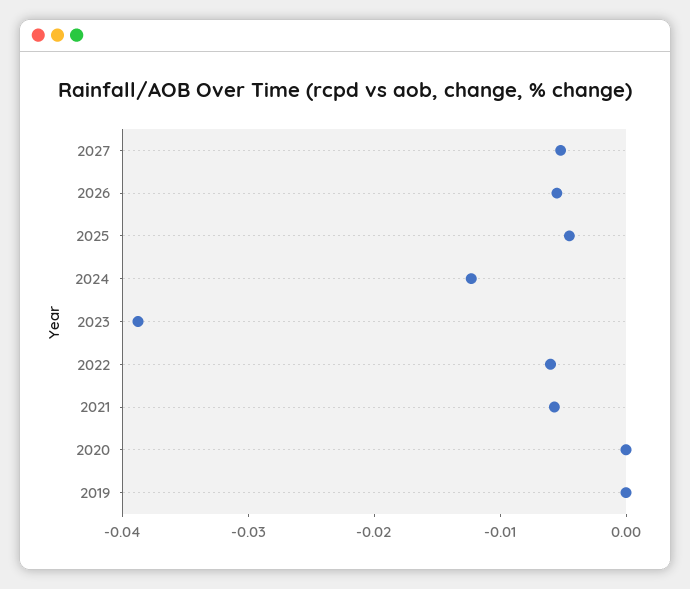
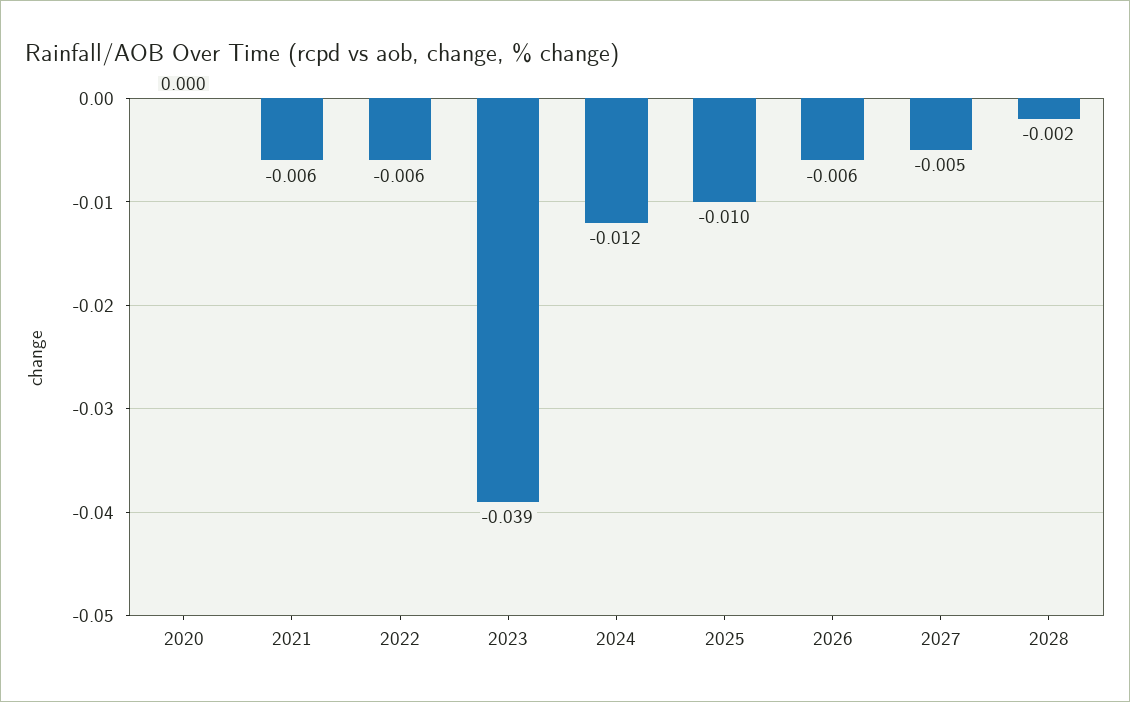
2025: -0.004 -> -0.01
2019: 0 -> none
2028: none -> -0.002

